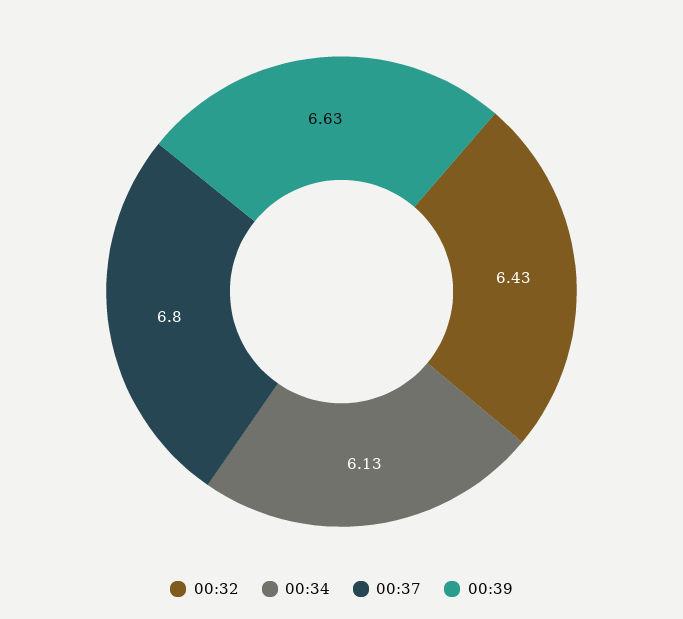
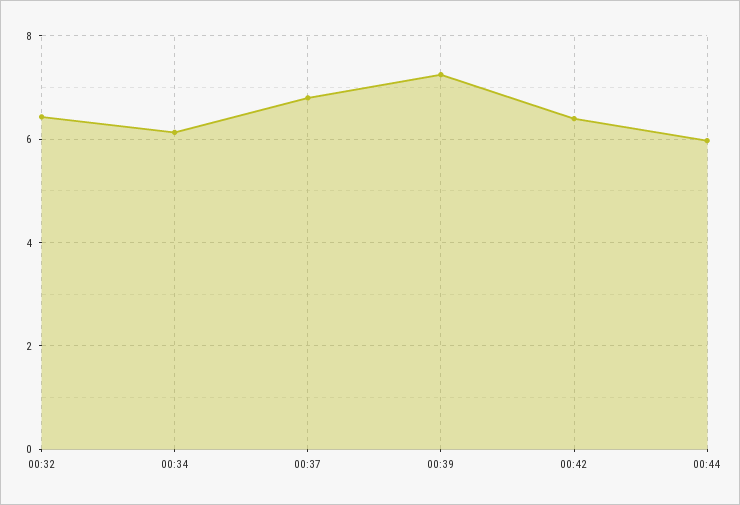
00:39: 6.63 -> 7.2
00:42: none -> 6.4
00:44: none -> 6

